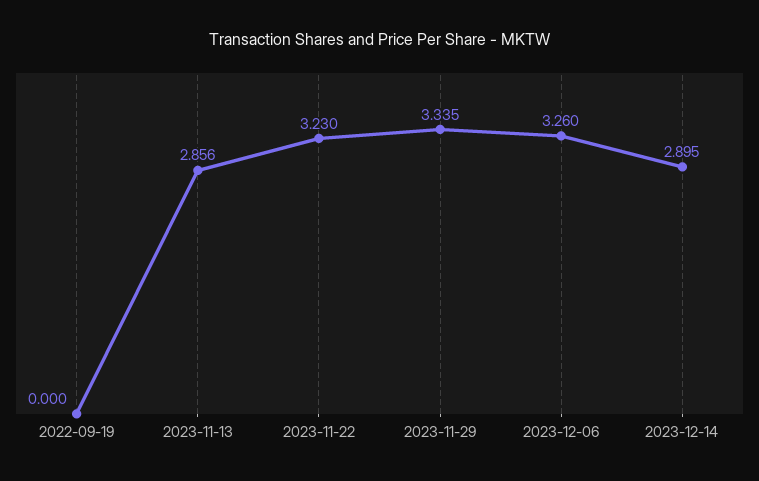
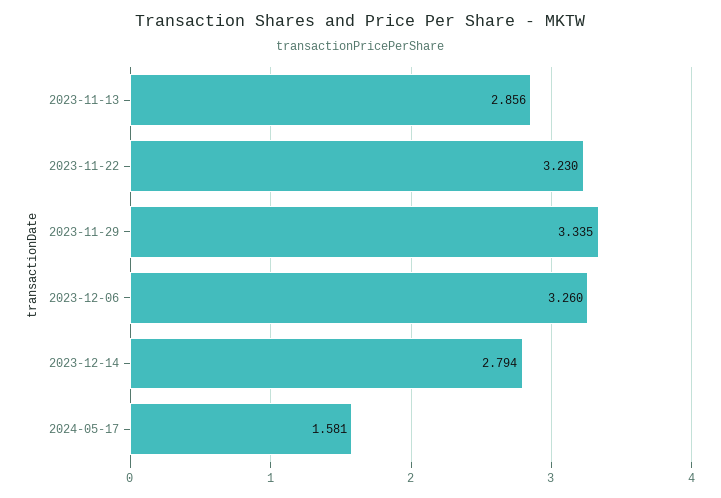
2022-09-19: 0 -> none
2023-12-14: 2.895 -> 2.794
2024-05-17: none -> 1.581

